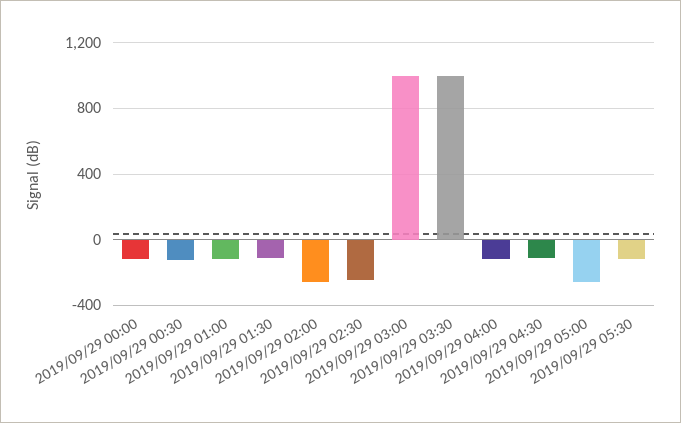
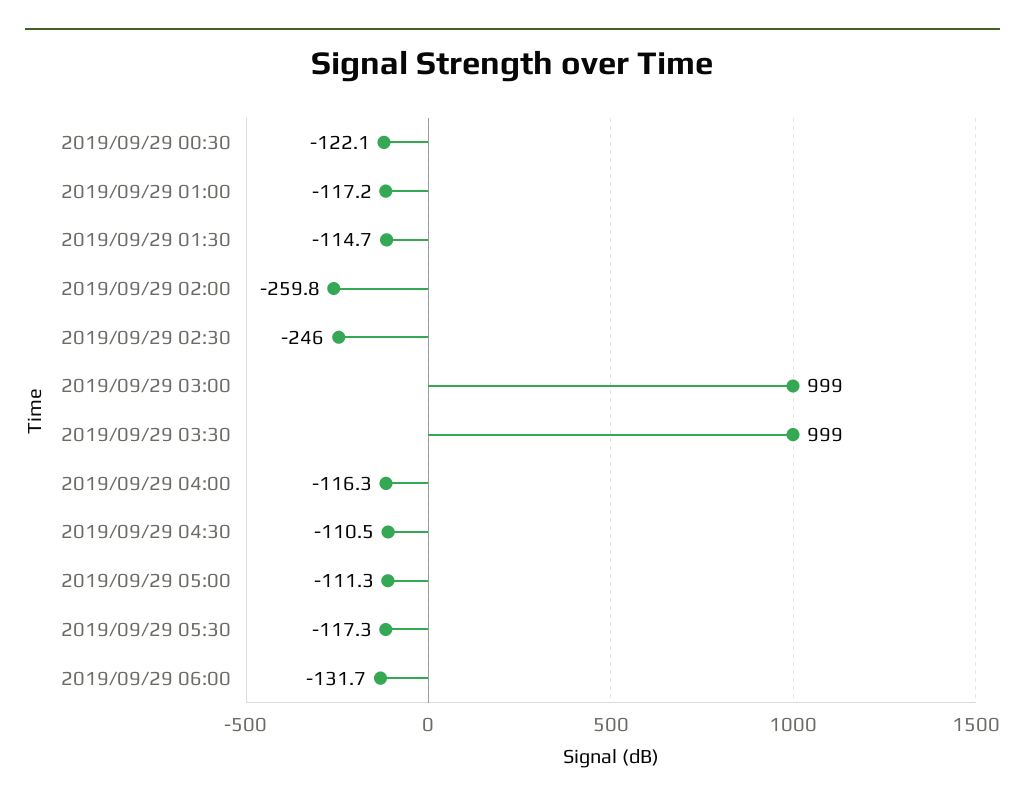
2019/09/29 00:00: -100 -> none
2019/09/29 05:00: -250 -> -111.3
2019/09/29 06:00: none -> -131.7

